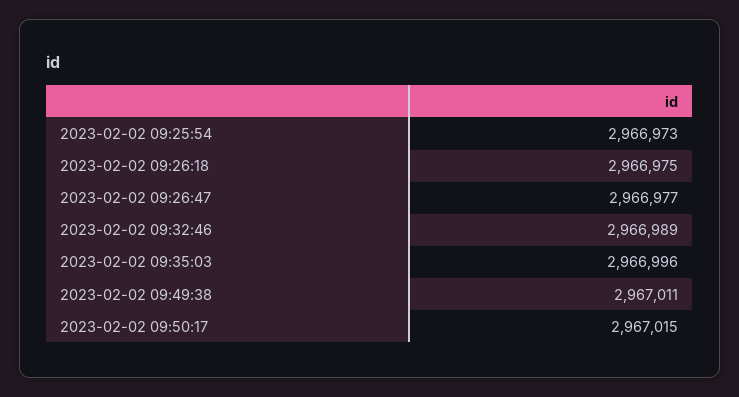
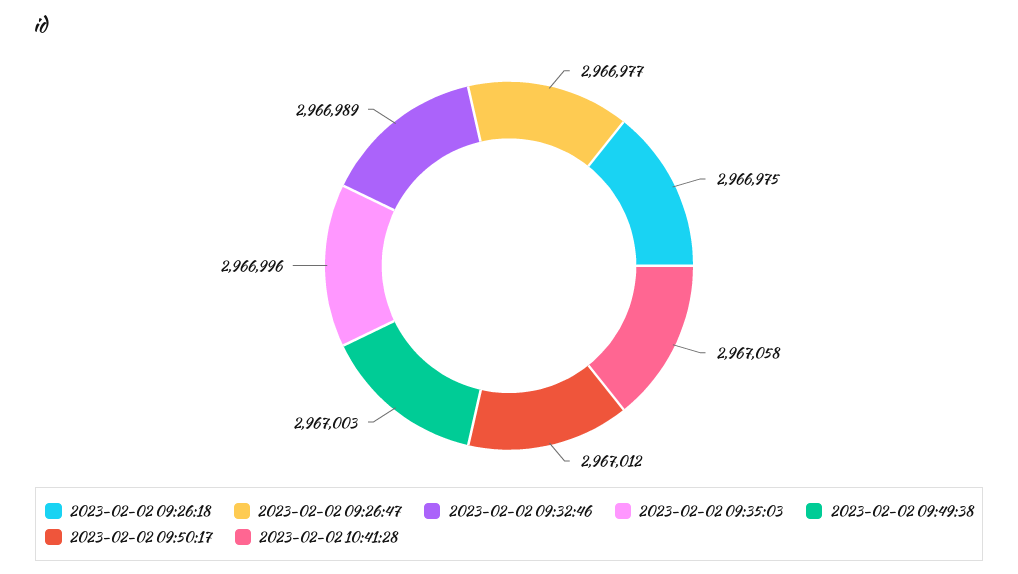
2023-02-02 09:25:54: 2966973 -> none
2023-02-02 09:49:38: 2967011 -> 2967003
2023-02-02 09:50:17: 2967015 -> 2967012
2023-02-02 10:41:28: none -> 2967058

